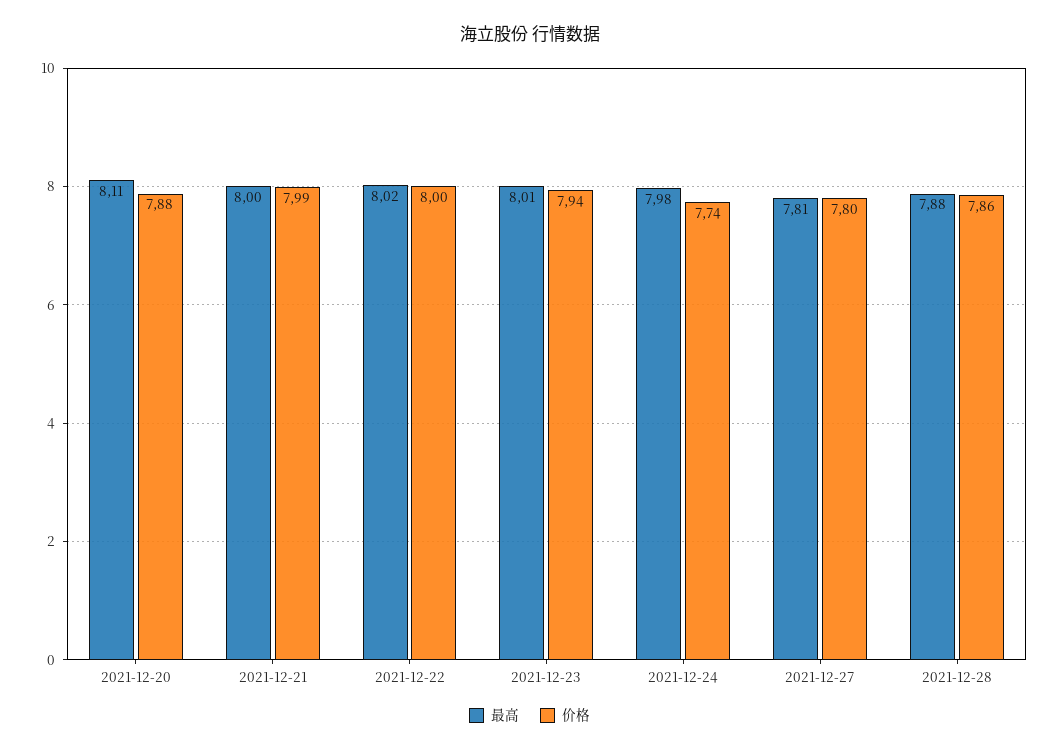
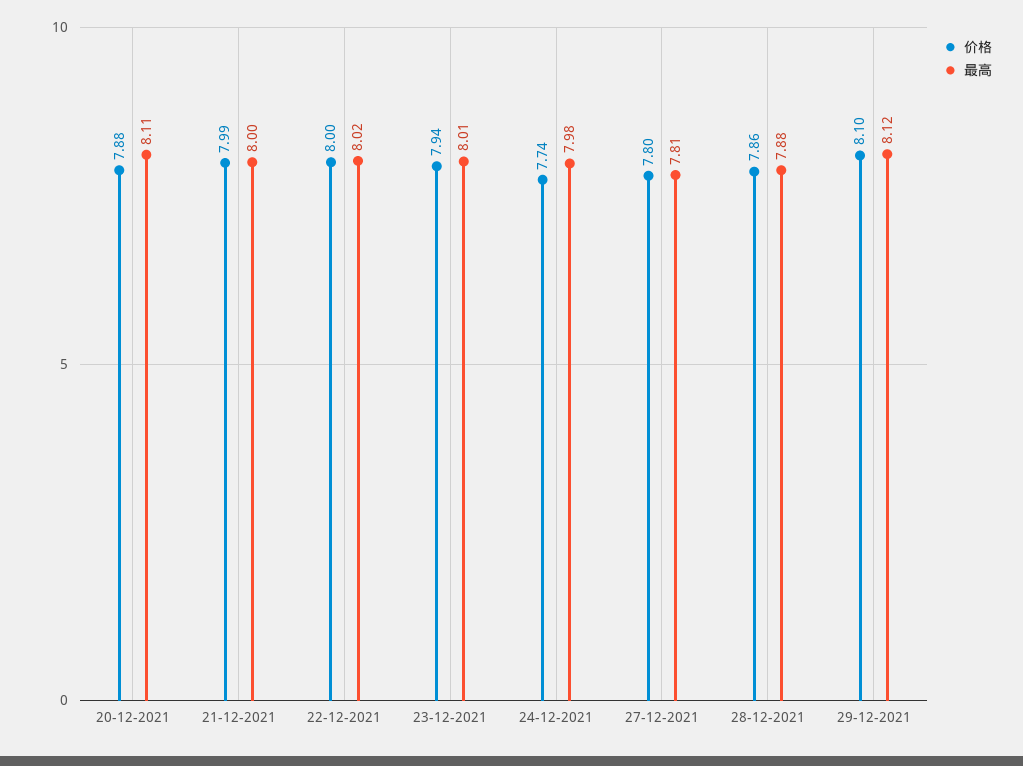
价格, 29-12-2021: none -> 8.1
最高, 29-12-2021: none -> 8.12

